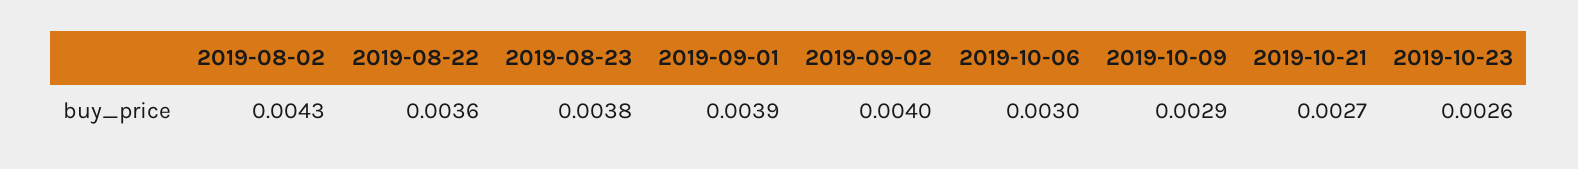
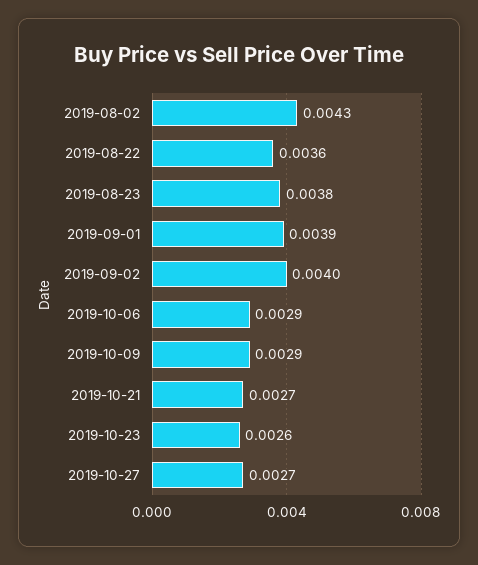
2019-10-06: 0.003 -> 0.0029
2019-10-27: none -> 0.0027

